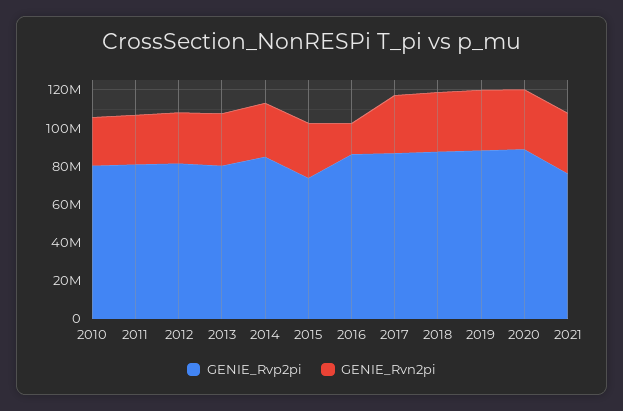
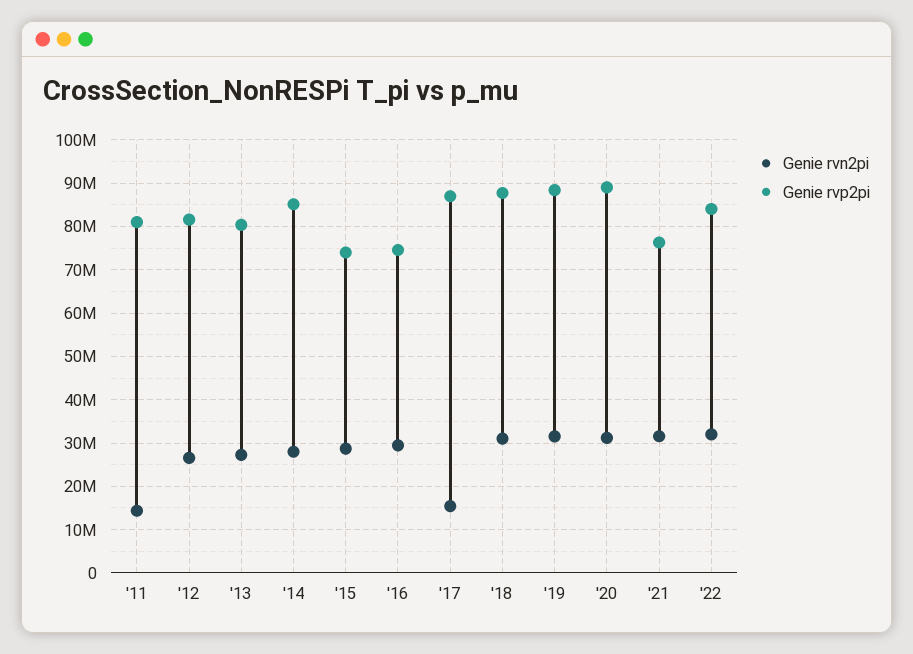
GENIE_Rvp2pi, 2010: 80000000 -> none
GENIE_Rvn2pi, 2010: 25000000 -> none
GENIE_Rvn2pi, 2011: 25000000 -> 14000000
GENIE_Rvp2pi, 2016: 85000000 -> 74000000
GENIE_Rvn2pi, 2016: 15000000 -> 30000000
GENIE_Rvn2pi, 2017: 30000000 -> 16000000
GENIE_Rvn2pi, '22: none -> 32000000
GENIE_Rvp2pi, '22: none -> 84000000

